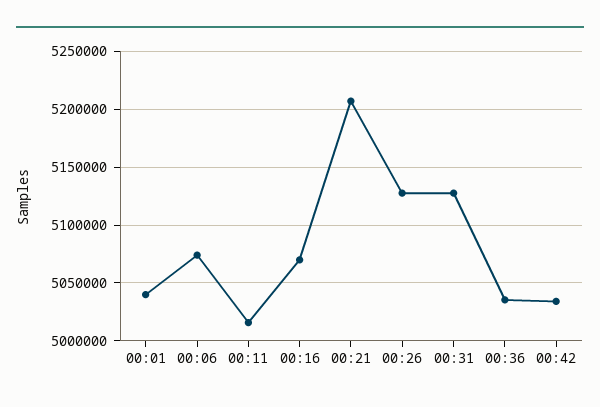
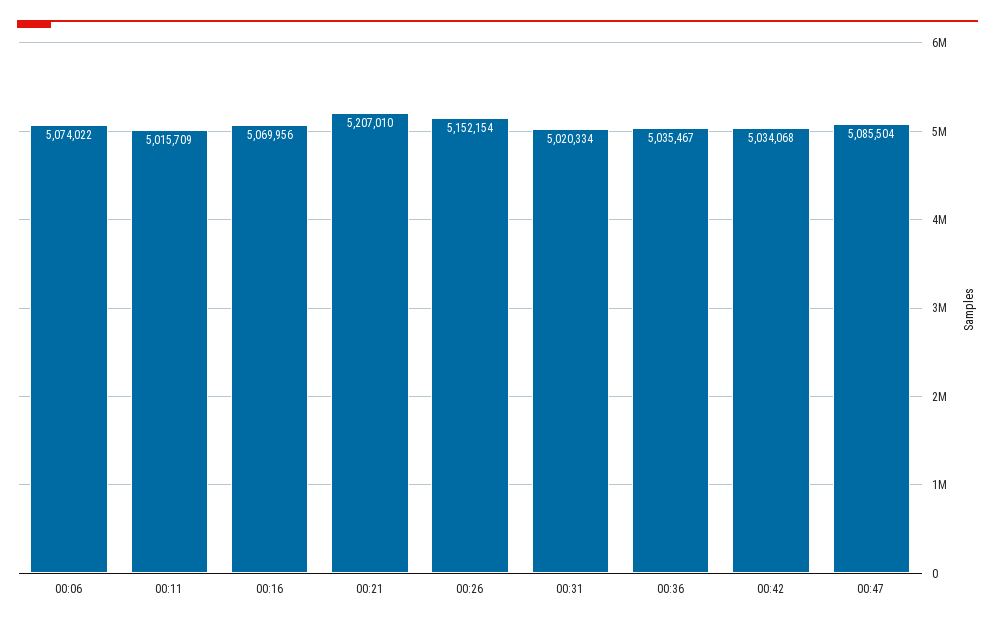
00:01: 5040000 -> none
00:26: 5130000 -> 5152154
00:31: 5130000 -> 5020334
00:47: none -> 5085504

